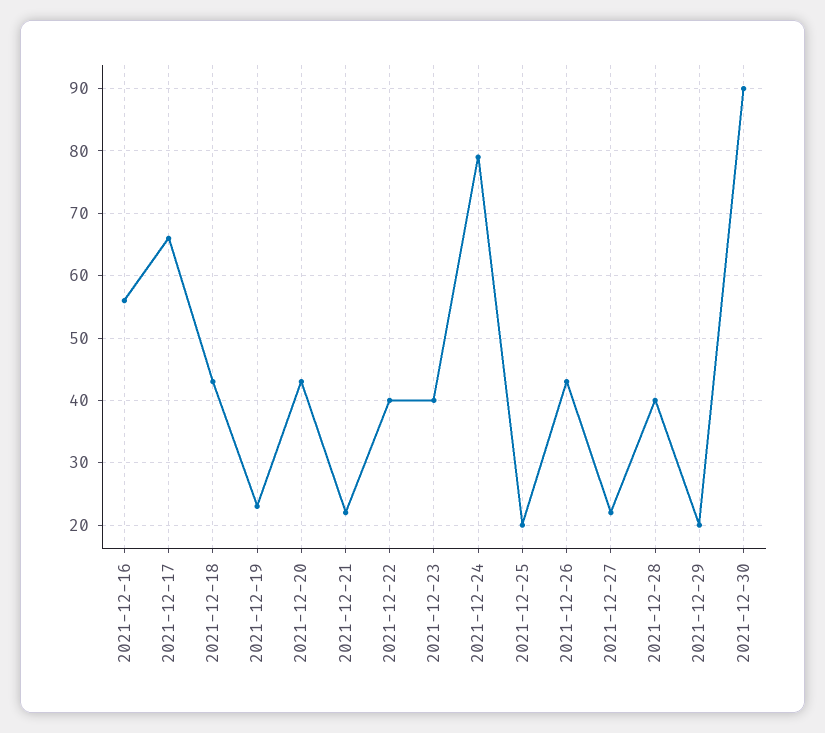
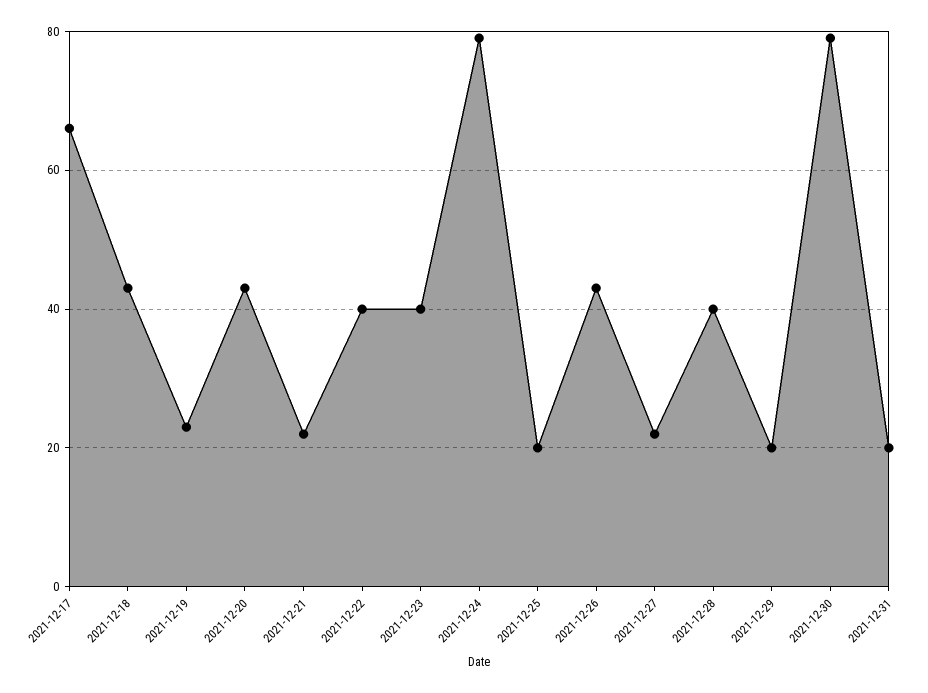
2021-12-16: 56 -> none
2021-12-30: 90 -> 80
2021-12-31: none -> 20

